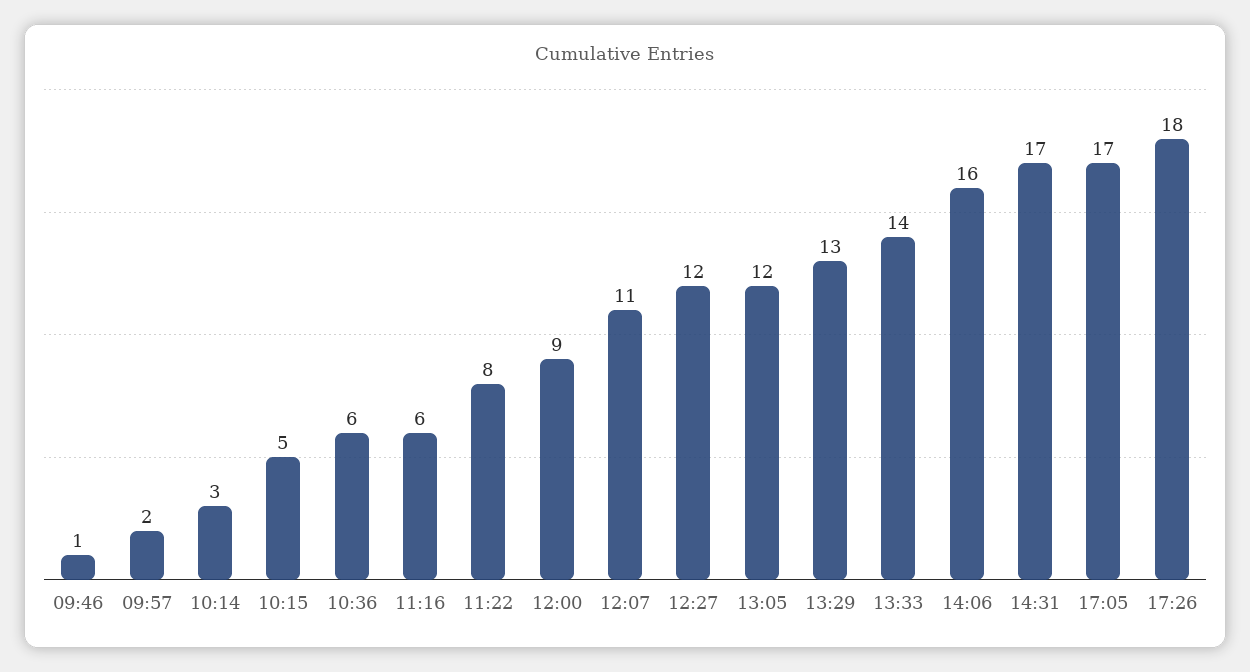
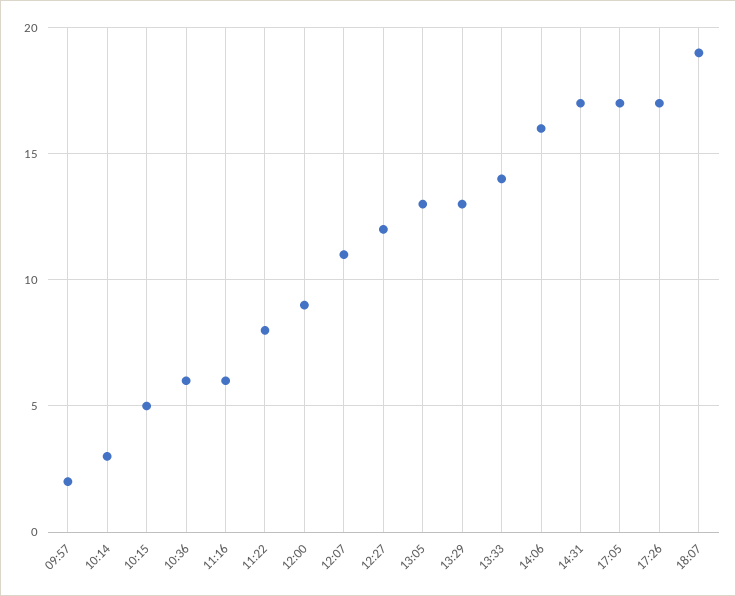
09:46: 1 -> none
13:05: 12 -> 13
17:26: 18 -> 17
18:07: none -> 19

